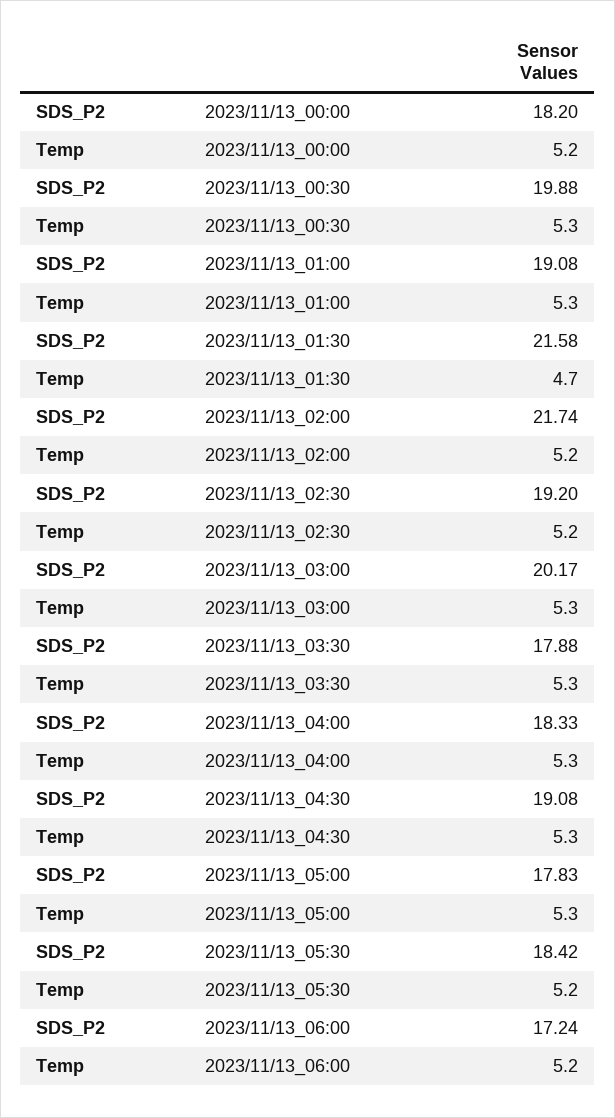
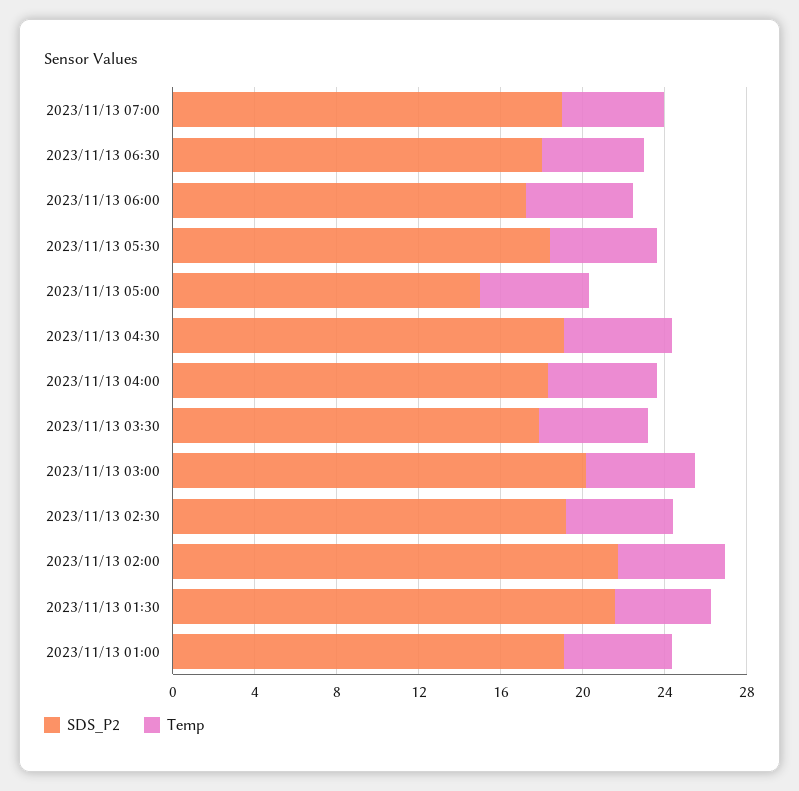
SDS_P2, 2023/11/13_00:00: 18.2 -> none
Temp, 2023/11/13_00:00: 5.2 -> none
SDS_P2, 2023/11/13_00:30: 19.88 -> none
Temp, 2023/11/13_00:30: 5.3 -> none
SDS_P2, 2023/11/13_05:00: 17.83 -> 15
SDS_P2, 2023/11/13 07:00: none -> 19
Temp, 2023/11/13 07:00: none -> 5
SDS_P2, 2023/11/13 06:30: none -> 18
Temp, 2023/11/13 06:30: none -> 5

